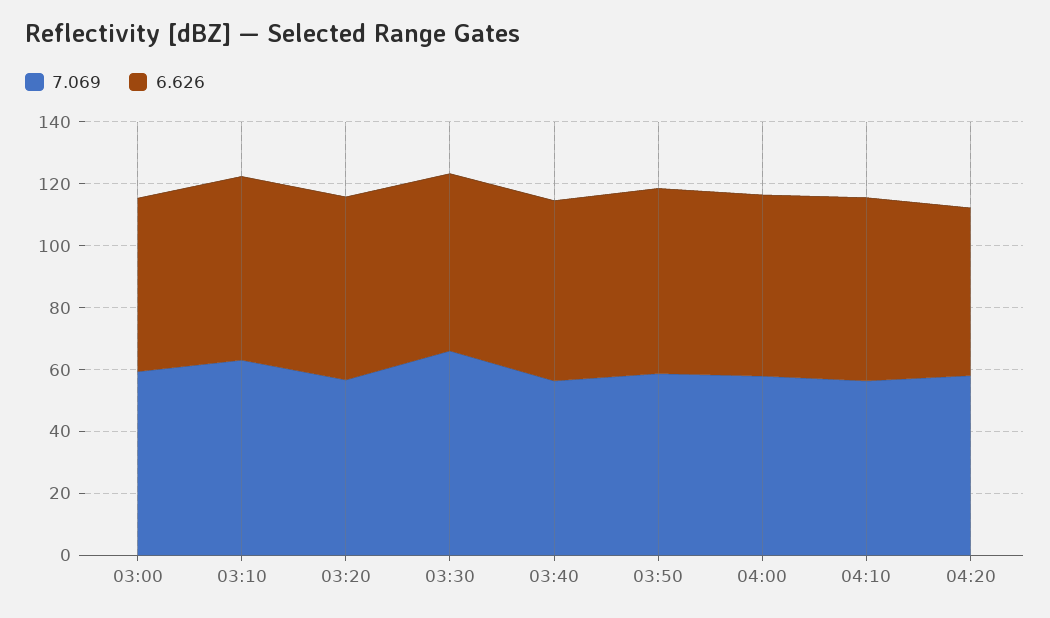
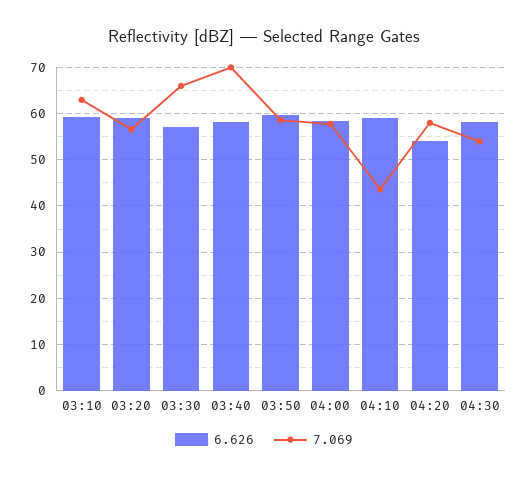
7.069, 03:00: 60 -> none
6.626, 03:00: 55 -> none
7.069, 03:40: 55 -> 70
7.069, 04:10: 55 -> 44
6.626, 04:30: none -> 58
7.069, 04:30: none -> 54

